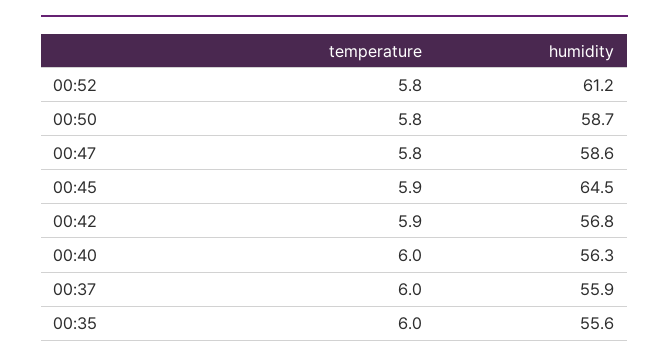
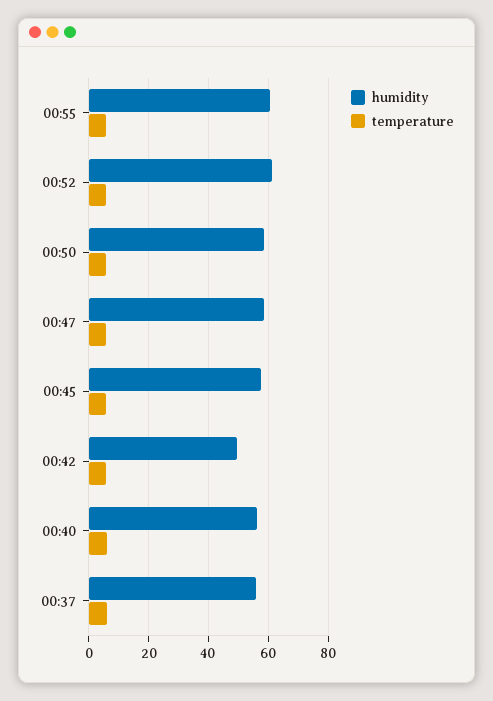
humidity, 00:45: 64.5 -> 57.5
humidity, 00:42: 56.8 -> 50
temperature, 00:35: 6 -> none
humidity, 00:35: 55.6 -> none
humidity, 00:55: none -> 60
temperature, 00:55: none -> 5

